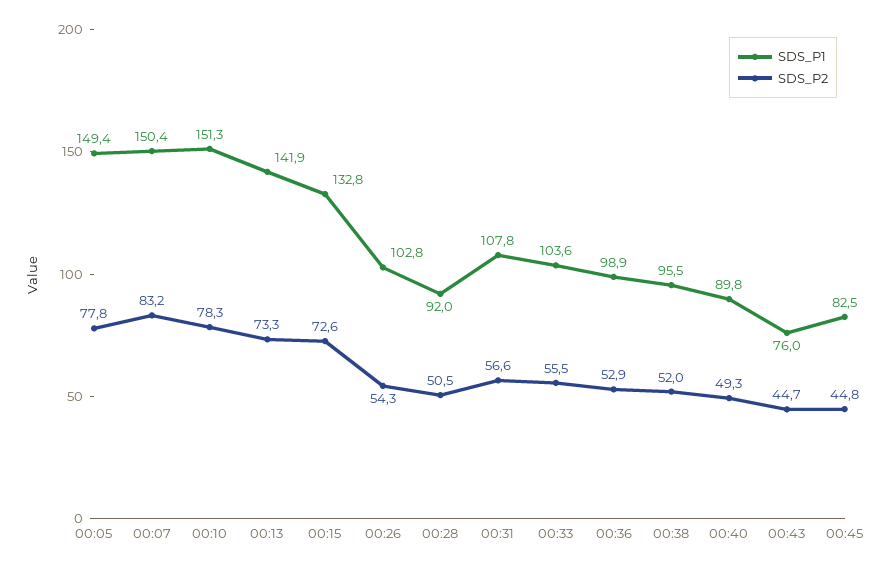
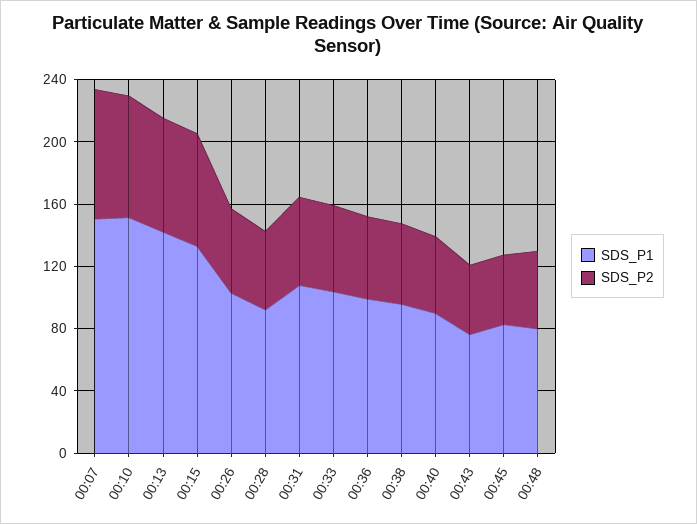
SDS_P1, 00:05: 149.4 -> none
SDS_P2, 00:05: 77.8 -> none
SDS_P1, 00:48: none -> 80
SDS_P2, 00:48: none -> 50

